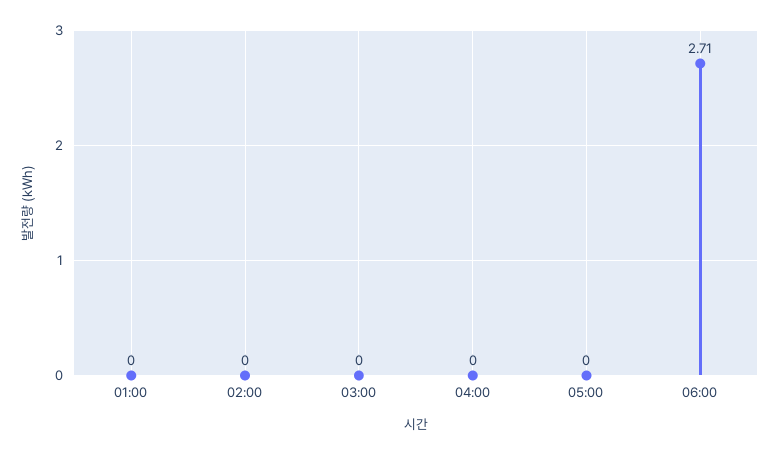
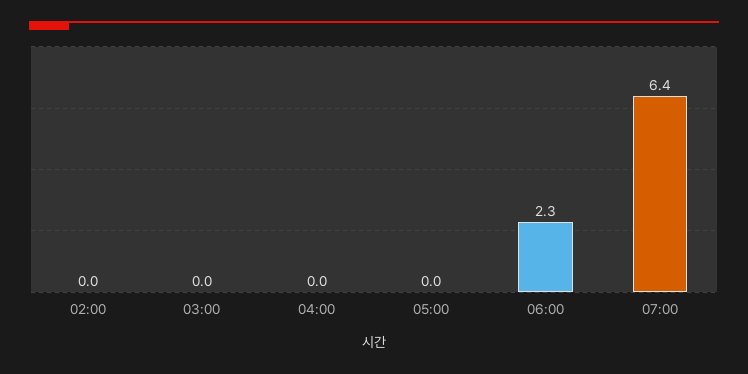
01:00: 0 -> none
06:00: 2.71 -> 2.3
07:00: none -> 6.4

